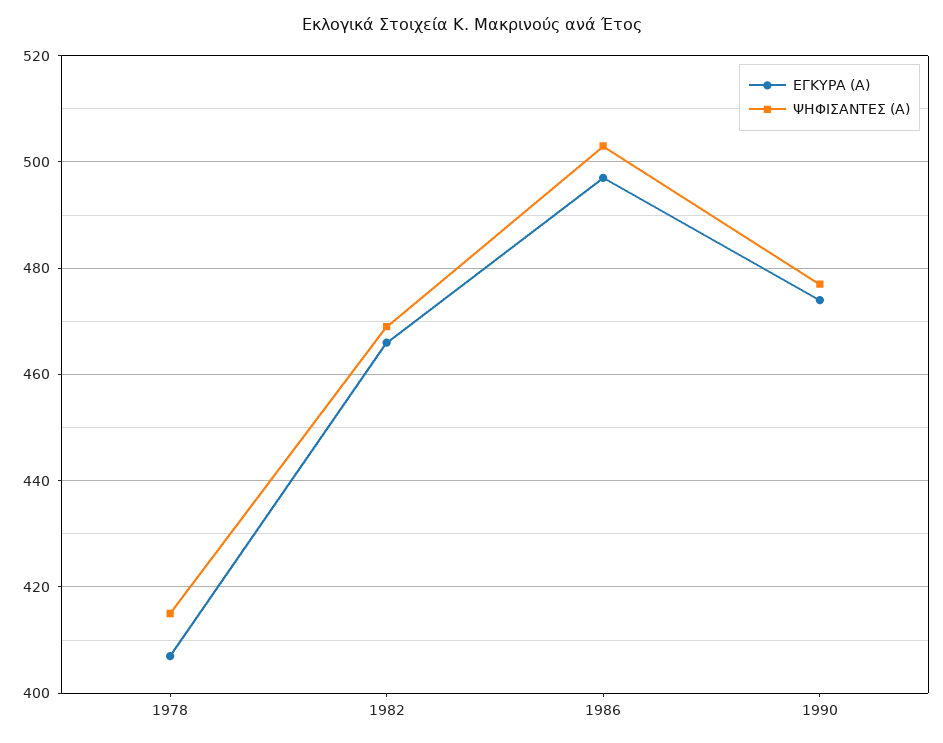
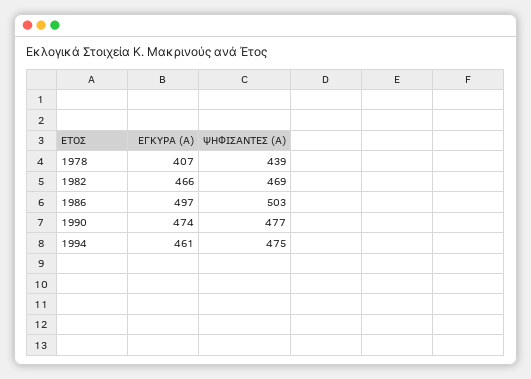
ΨΗΦΙΣΑΝΤΕΣ (Α), 1978: 415 -> 439
ΕΓΚΥΡΑ (Α), 1994: none -> 461
ΨΗΦΙΣΑΝΤΕΣ (Α), 1994: none -> 475

